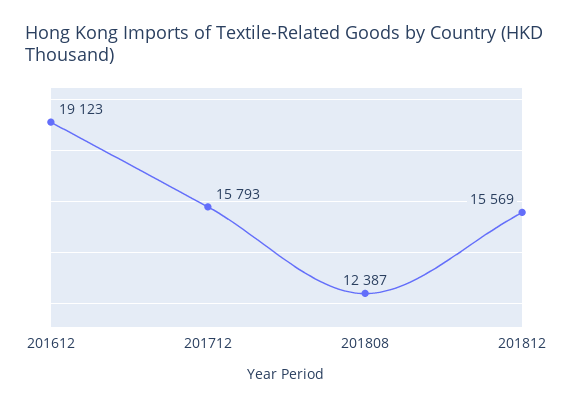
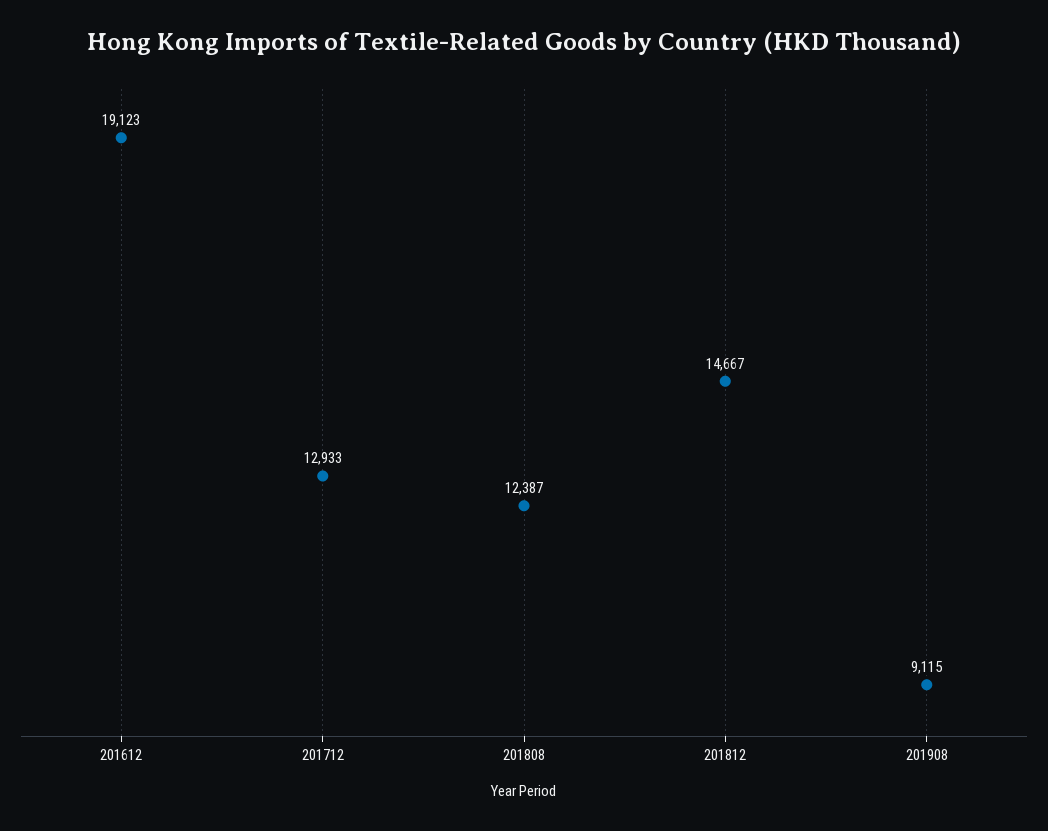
201712: 15793 -> 12933
201812: 15569 -> 14667
201908: none -> 9115

